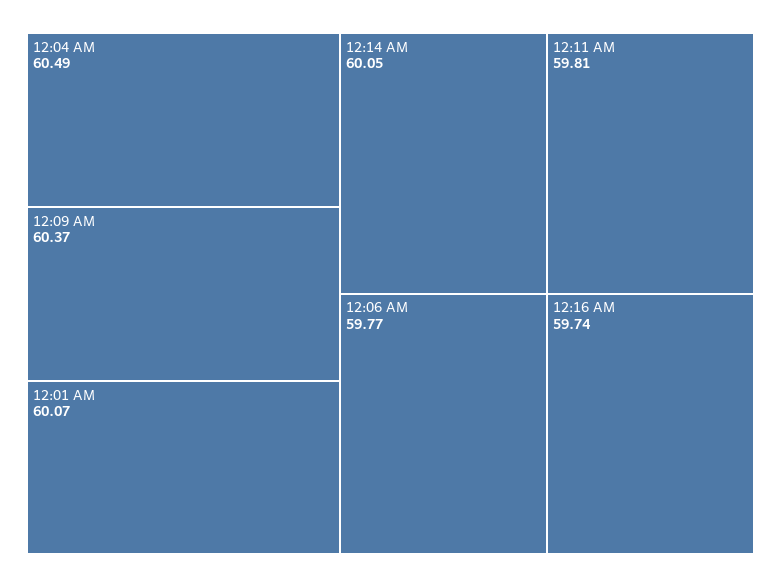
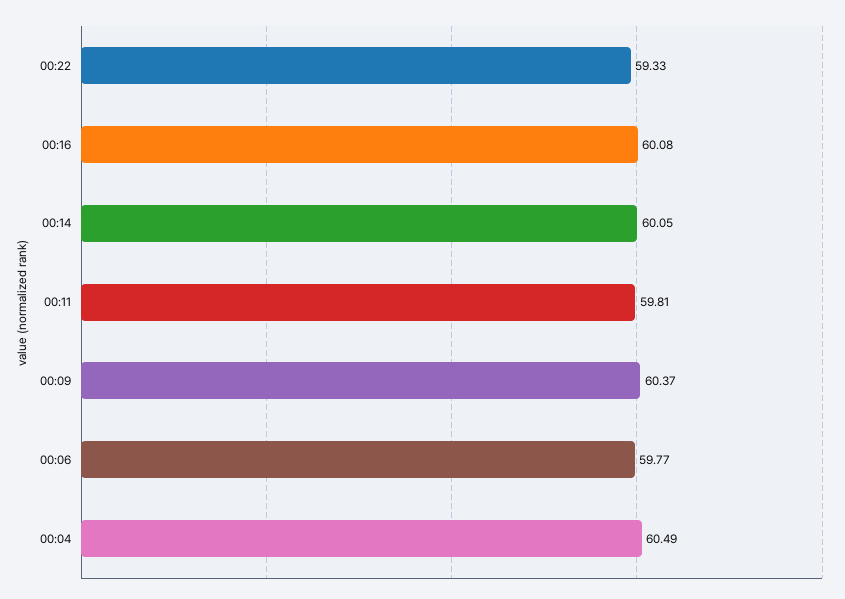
12:01 AM: 60.07 -> none
12:16 AM: 59.74 -> 60.08
00:22: none -> 59.33

